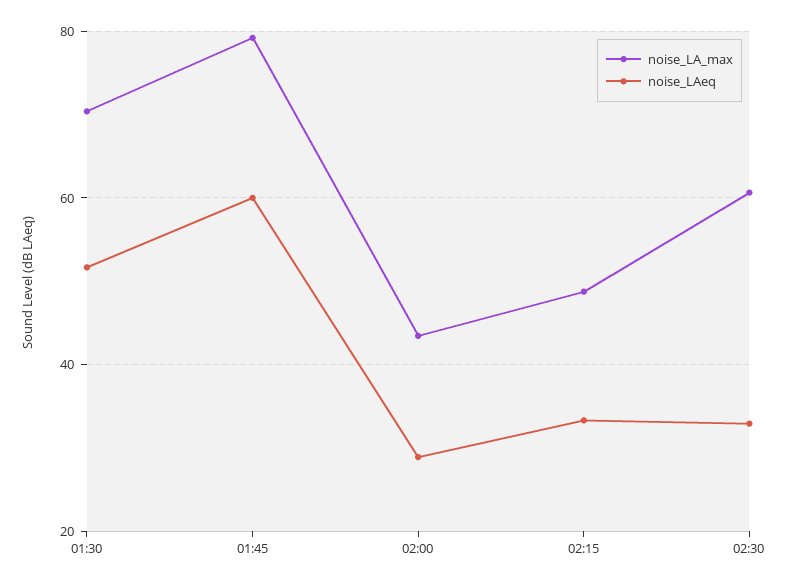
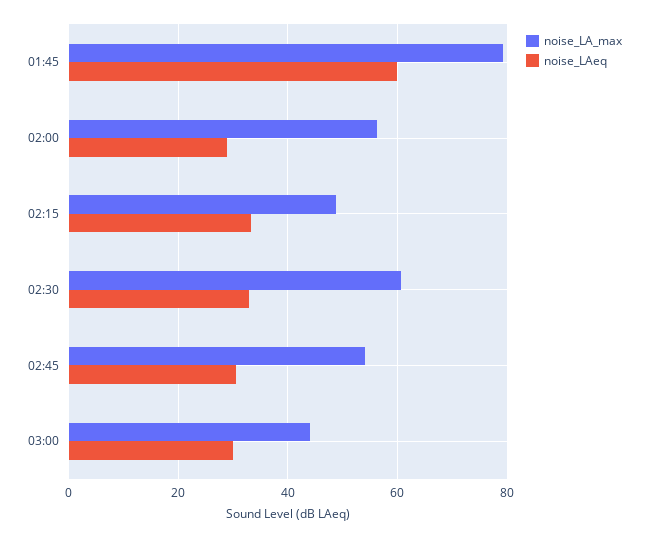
noise_LA_max, 01:30: 70 -> none
noise_LAeq, 01:30: 52 -> none
noise_LA_max, 02:00: 44 -> 56
noise_LA_max, 02:45: none -> 54
noise_LAeq, 02:45: none -> 30
noise_LA_max, 03:00: none -> 44
noise_LAeq, 03:00: none -> 30

